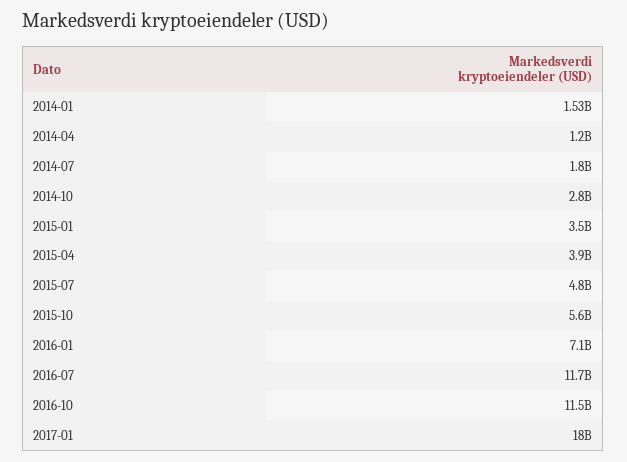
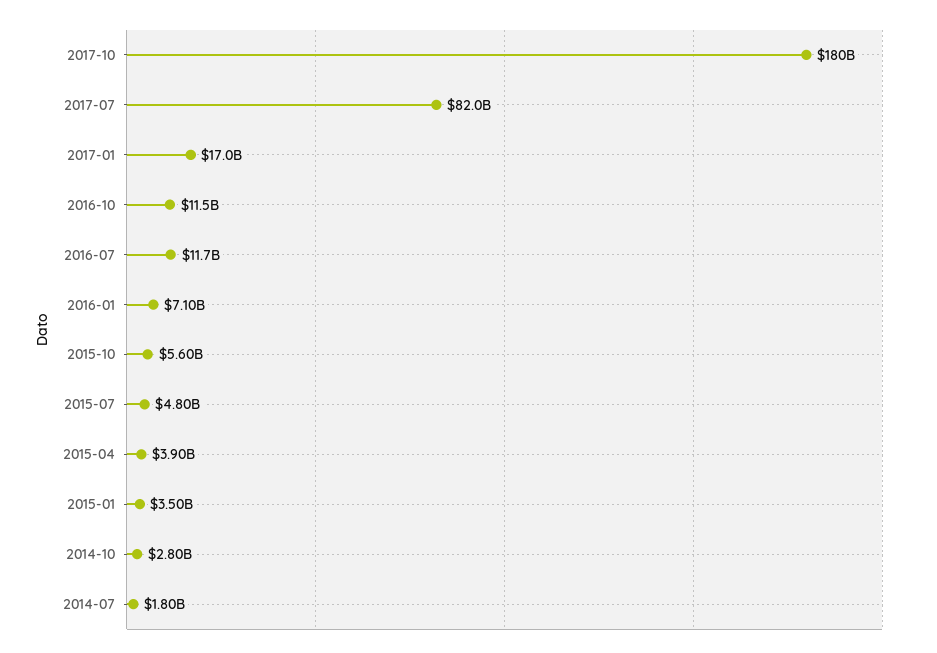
2014-01: 1530000000 -> none
2014-04: 1200000000 -> none
2017-01: 18000000000 -> 17000000000
2017-10: none -> 180000000000
2017-07: none -> 82000000000

